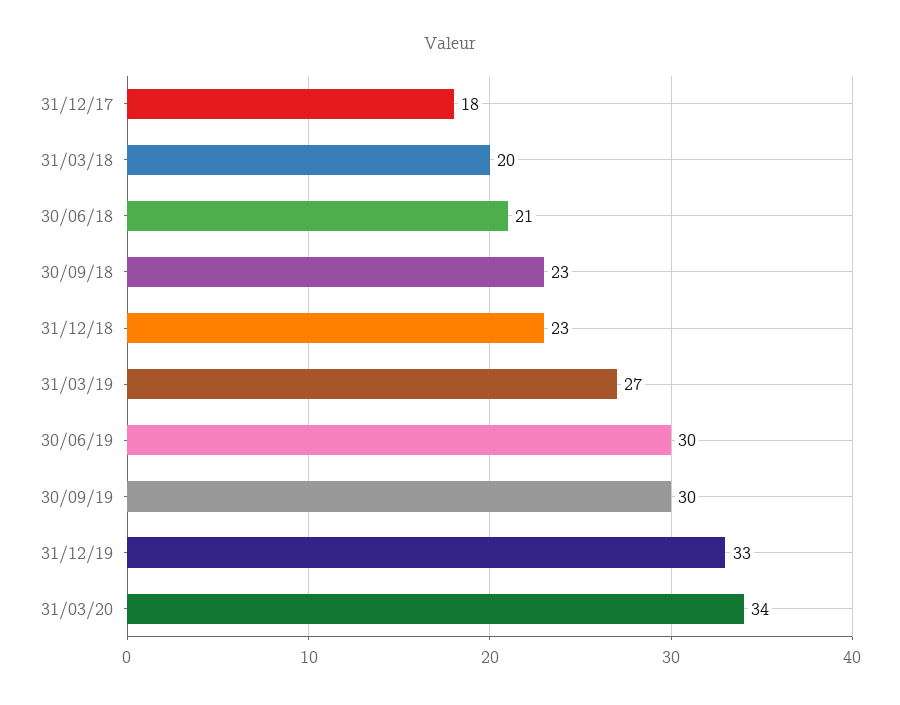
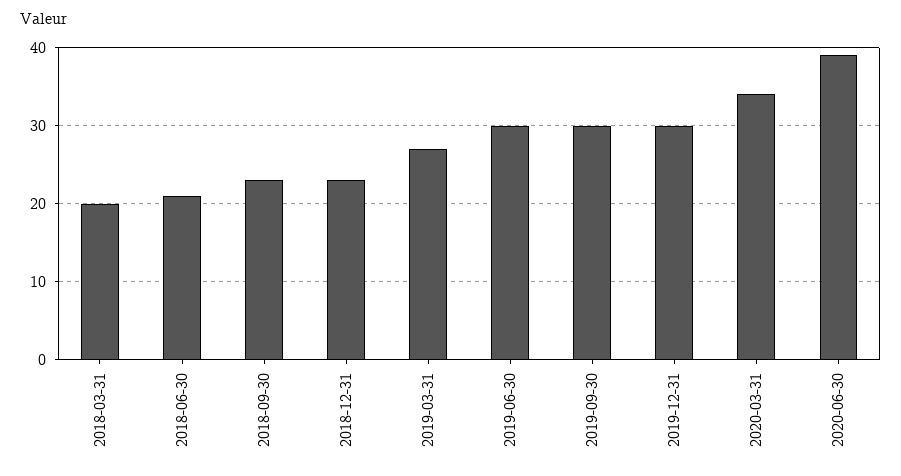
31/12/17: 18 -> none
31/12/19: 33 -> 30
2020-06-30: none -> 39

